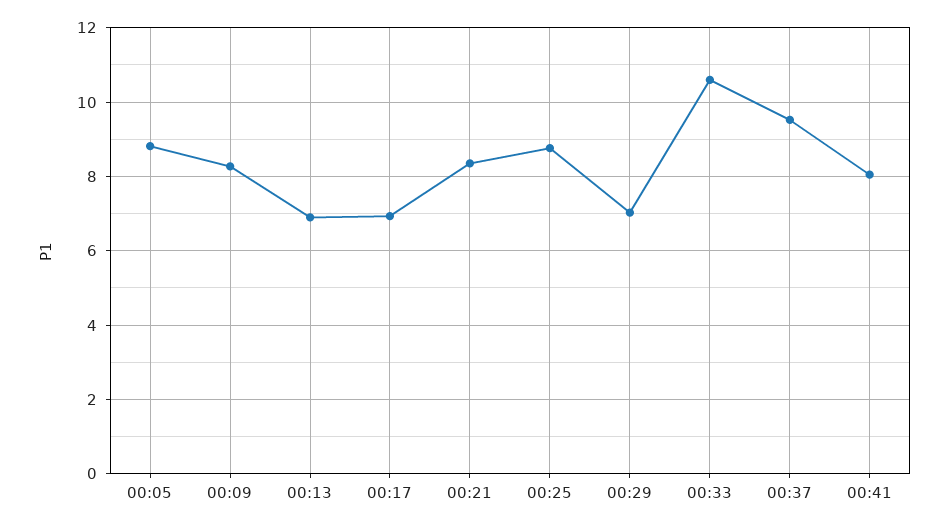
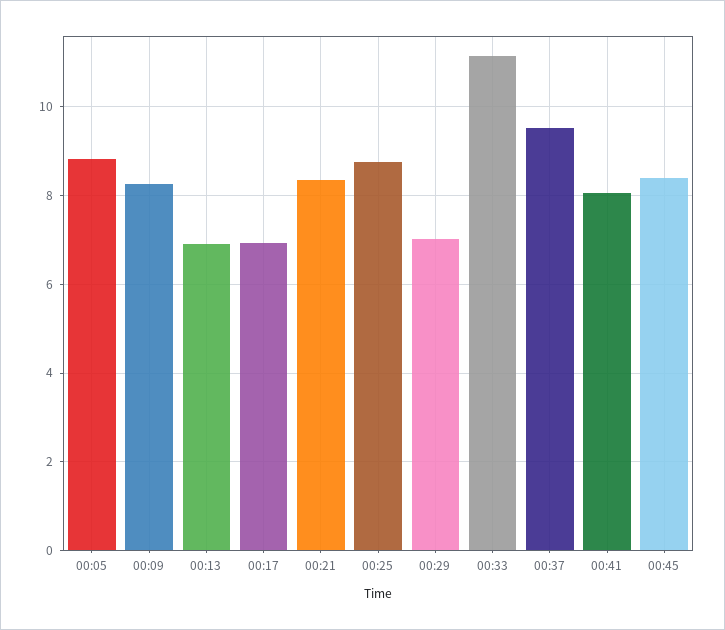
00:33: 10.6 -> 11.2
00:45: none -> 8.4

